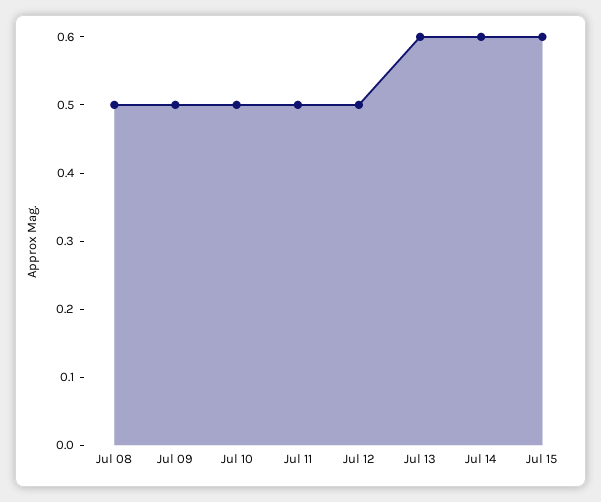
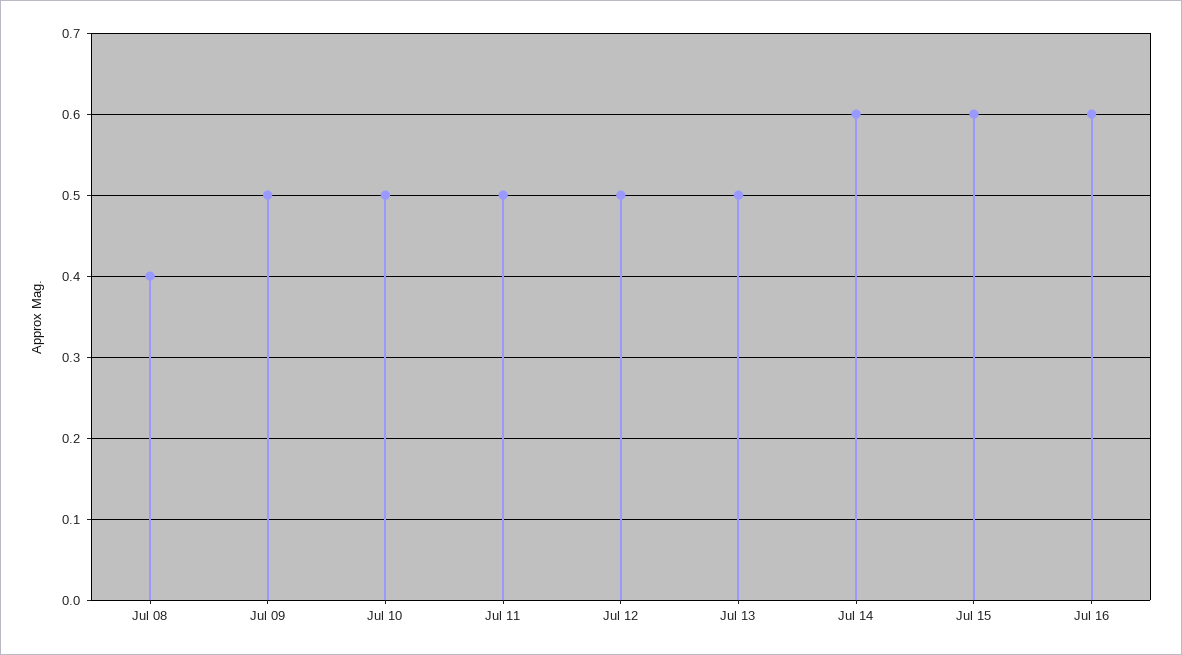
Jul 08: 0.5 -> 0.4
Jul 13: 0.6 -> 0.5
Jul 16: none -> 0.6

